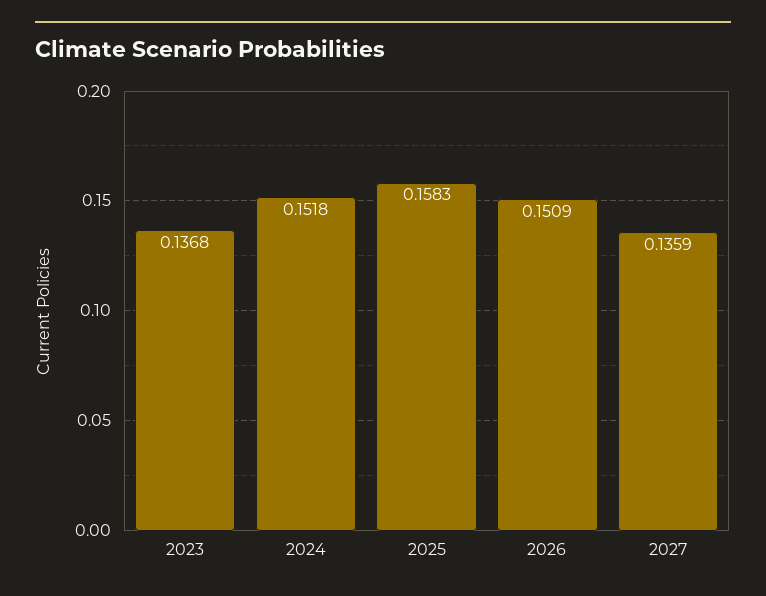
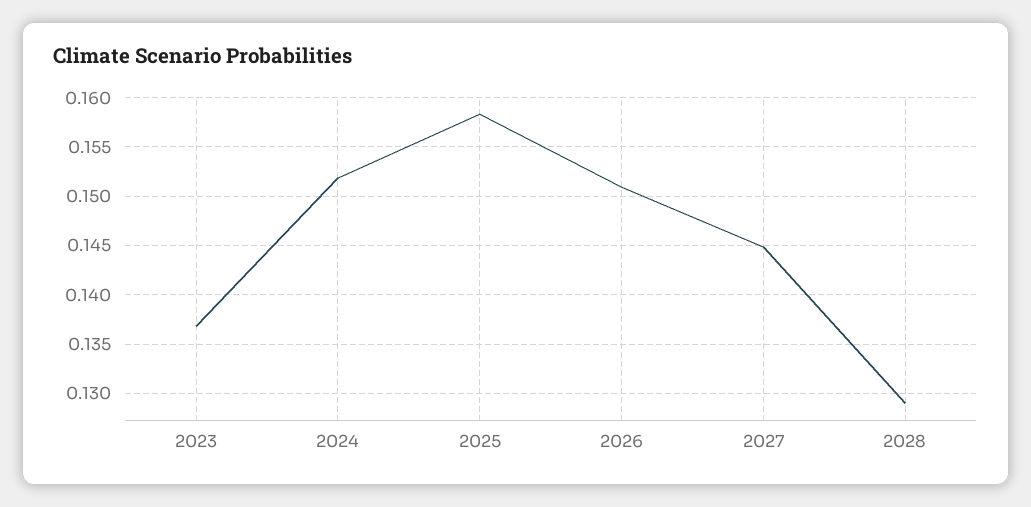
2027: 0.1359 -> 0.145
2028: none -> 0.129

